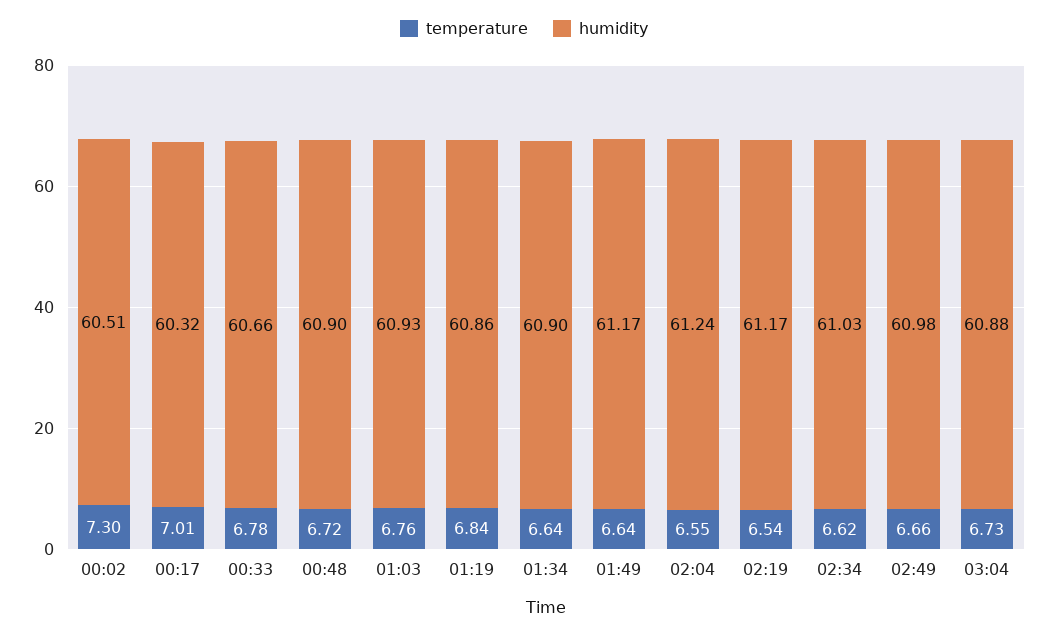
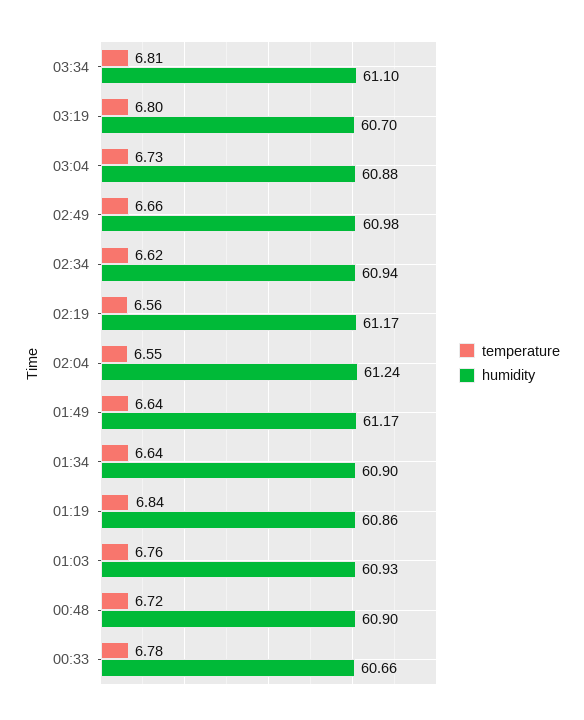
temperature, 00:02: 7.3 -> none
humidity, 00:02: 60.51 -> none
temperature, 00:17: 7.01 -> none
humidity, 00:17: 60.32 -> none
temperature, 02:19: 6.54 -> 6.56
humidity, 02:34: 61.03 -> 60.94
temperature, 03:34: none -> 6.81
humidity, 03:34: none -> 61.1
temperature, 03:19: none -> 6.8
humidity, 03:19: none -> 60.7

